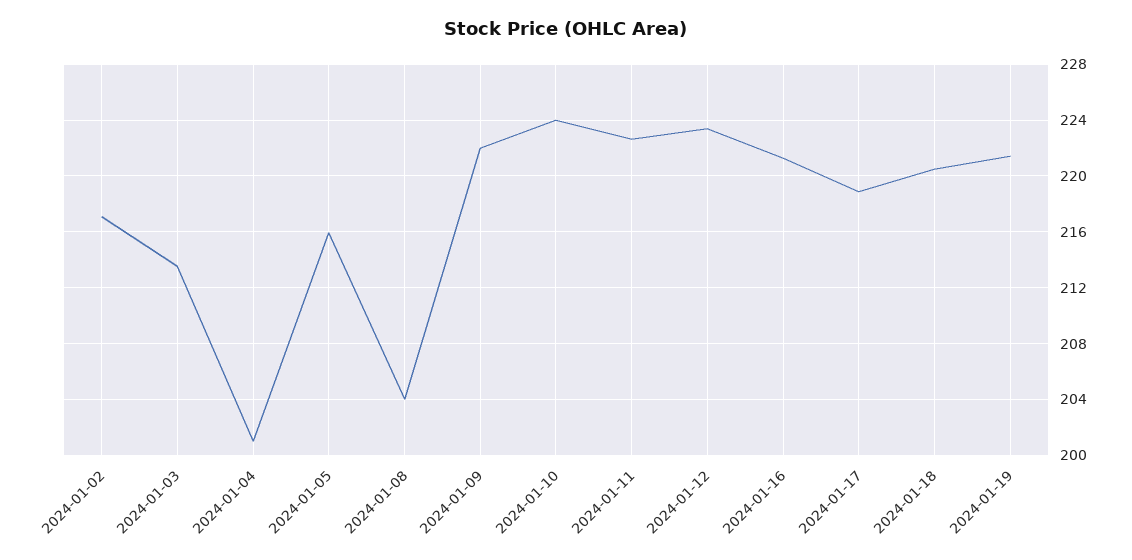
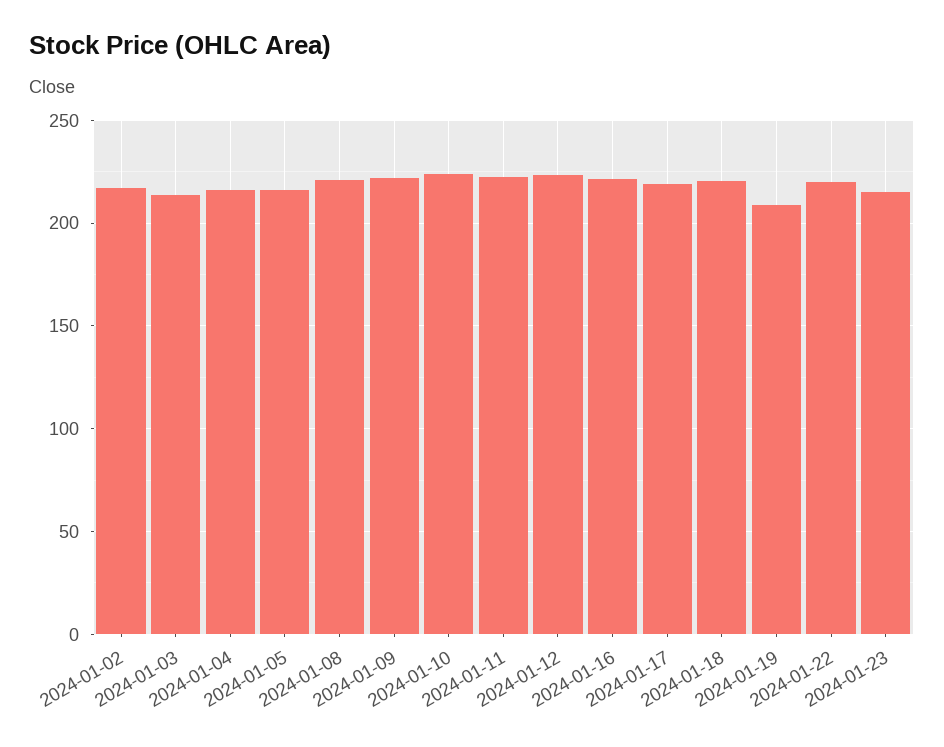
2024-01-04: 201 -> 215
2024-01-08: 204 -> 220
2024-01-19: 221.5 -> 210
2024-01-22: none -> 220
2024-01-23: none -> 215

